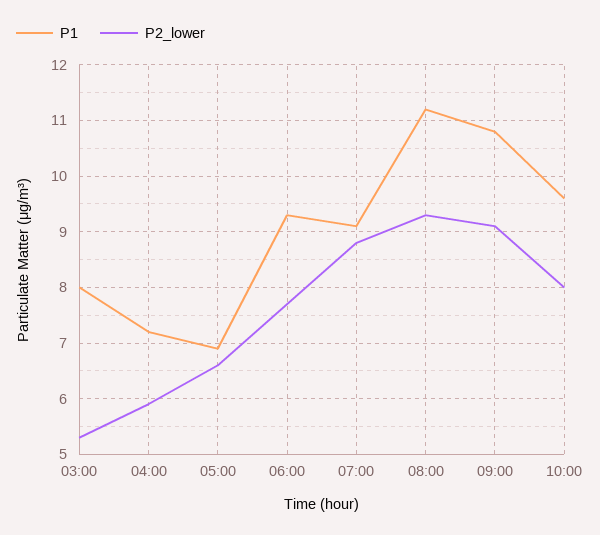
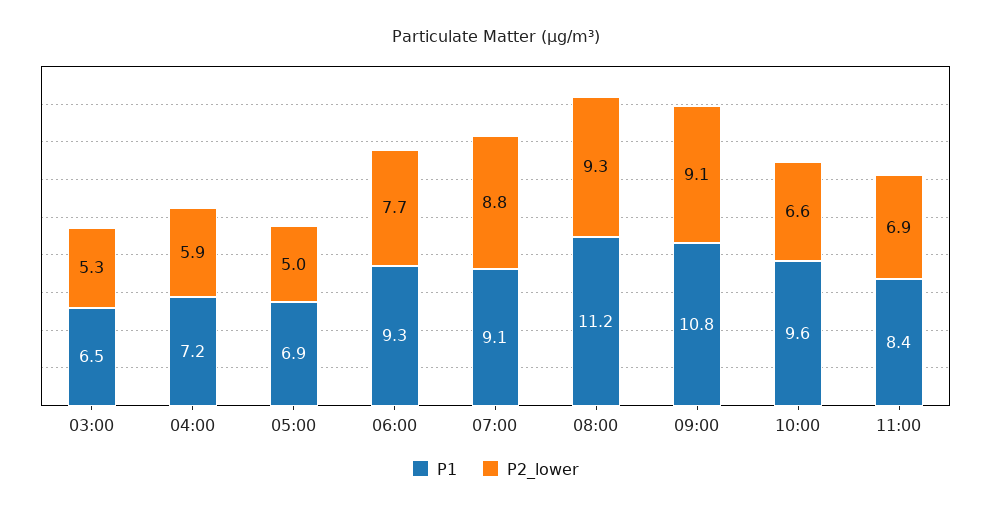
P1, 03:00: 8 -> 6.5
P2_lower, 05:00: 6.5 -> 5
P2_lower, 10:00: 8 -> 6.6
P1, 11:00: none -> 8.4
P2_lower, 11:00: none -> 6.9

